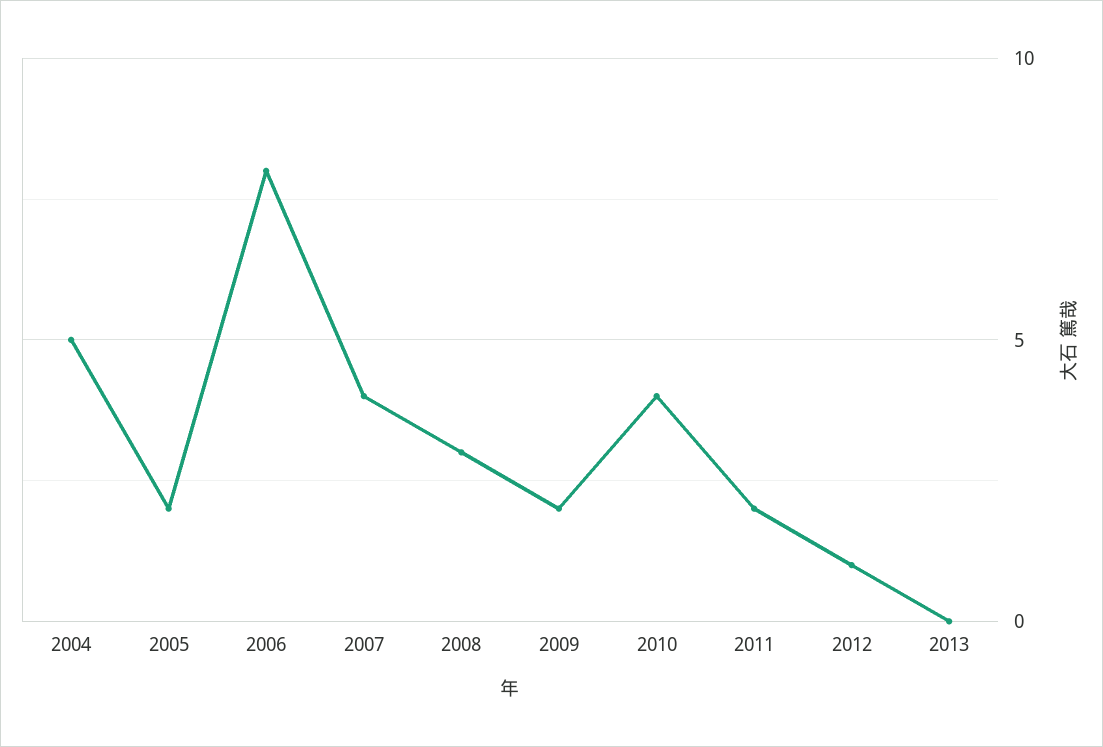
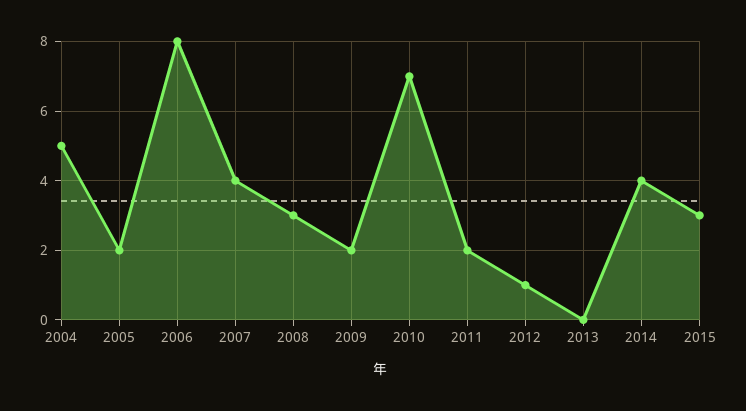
2010: 4 -> 7
2014: none -> 4
2015: none -> 3

